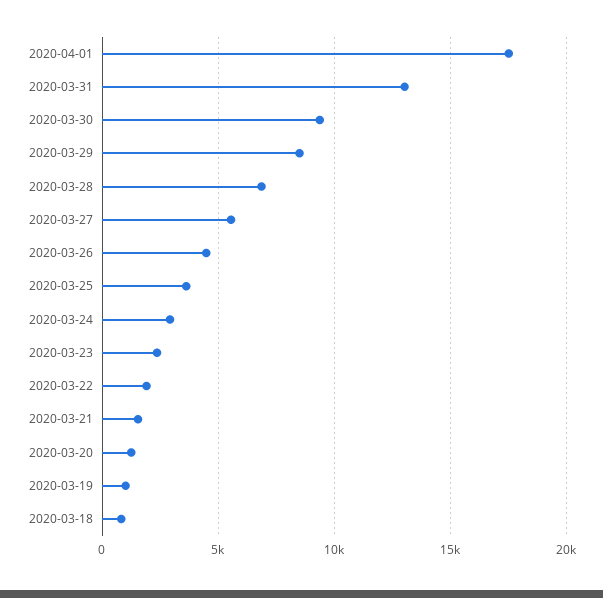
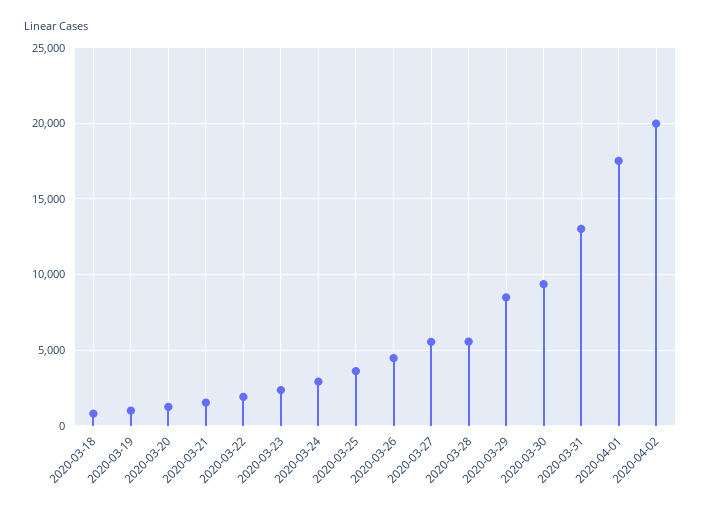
2020-03-28: 7000 -> 5500
2020-04-02: none -> 20000

